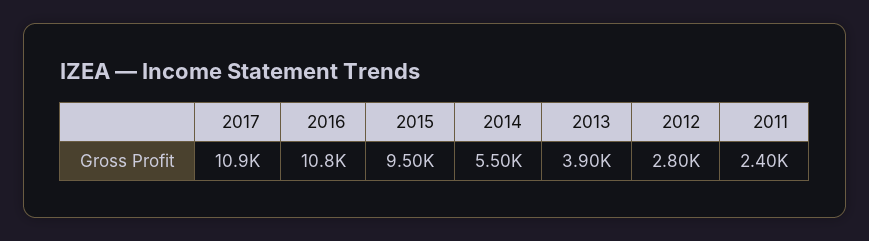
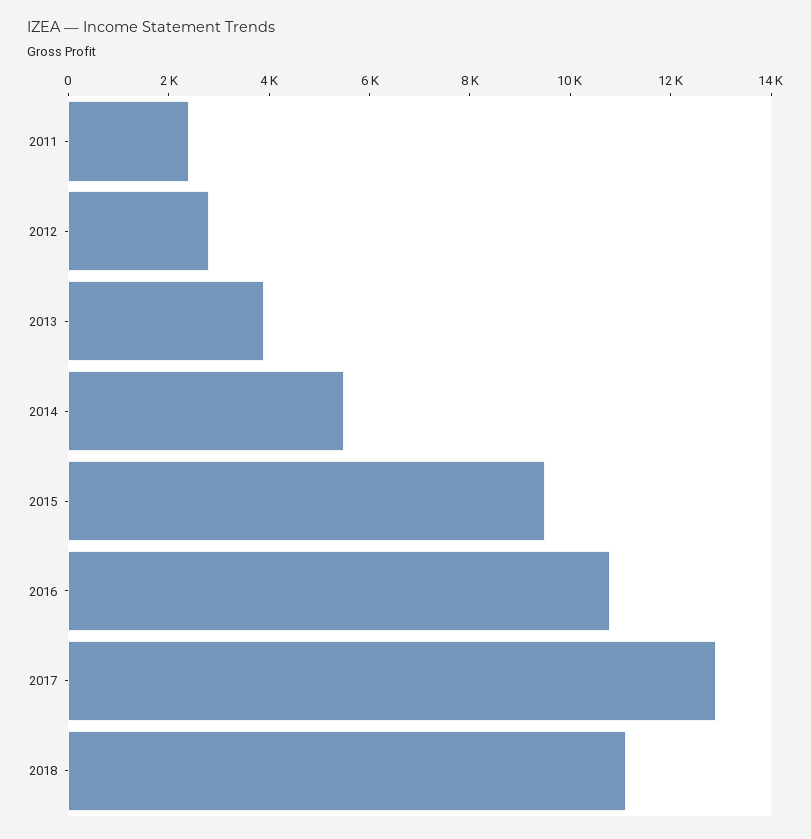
2017: 10900 -> 13000
2018: none -> 11000

